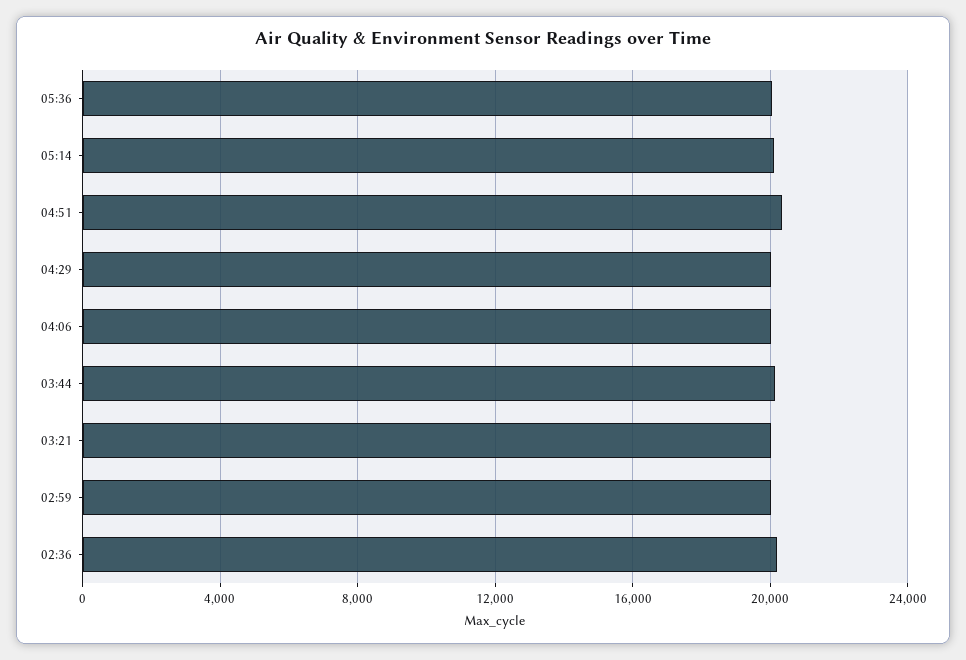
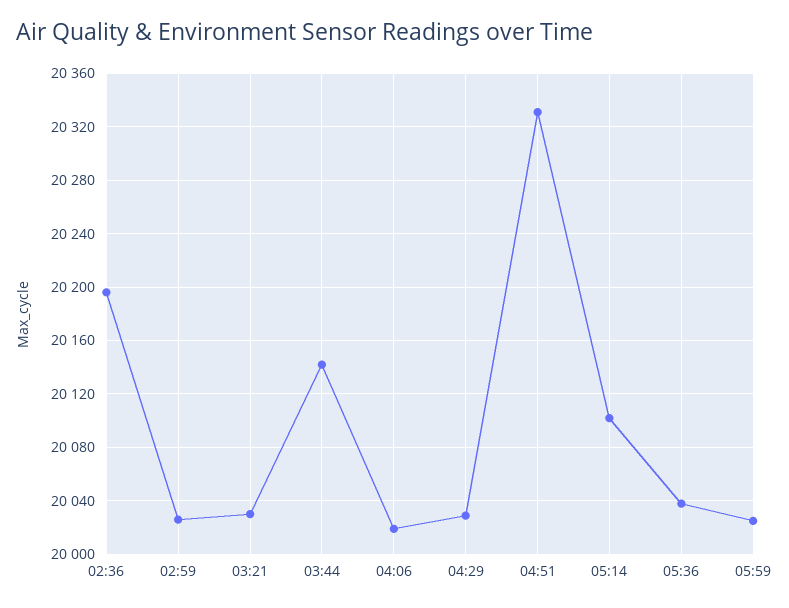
05:59: none -> 20025

